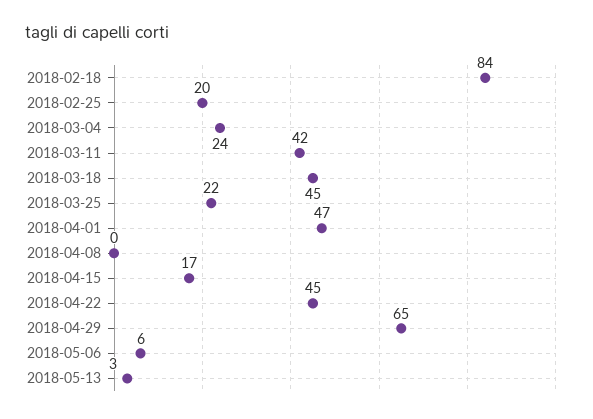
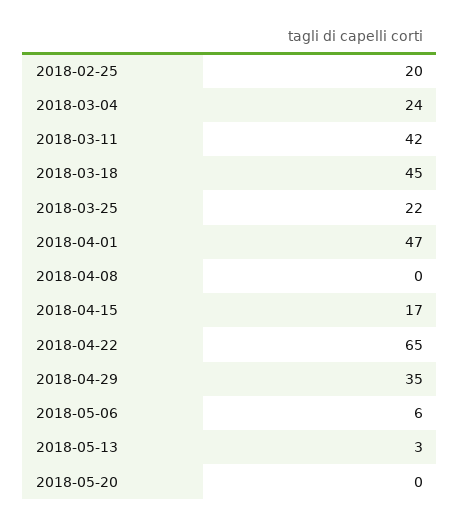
2018-02-18: 84 -> none
2018-04-22: 45 -> 65
2018-04-29: 65 -> 35
2018-05-20: none -> 0

